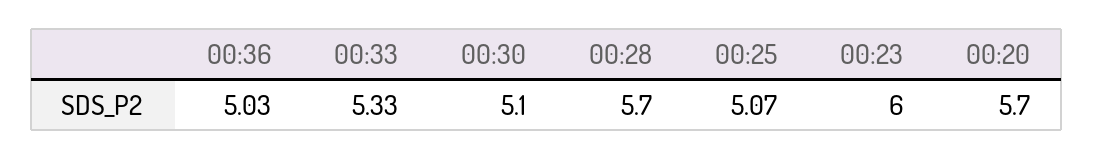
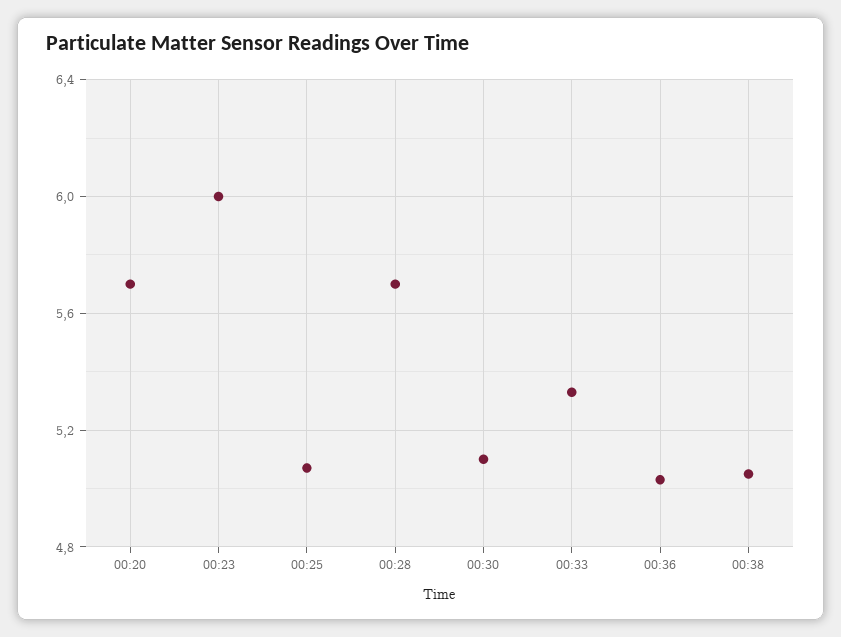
00:38: none -> 5.05

